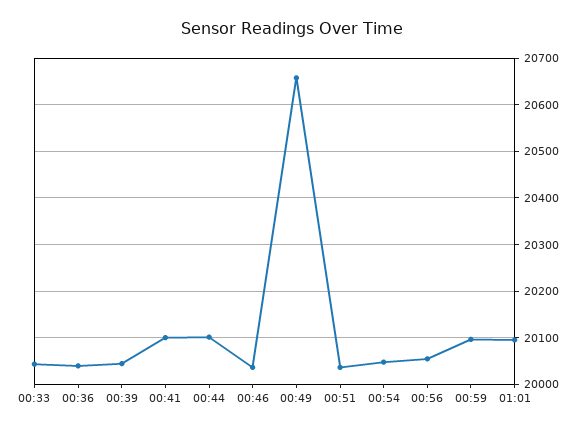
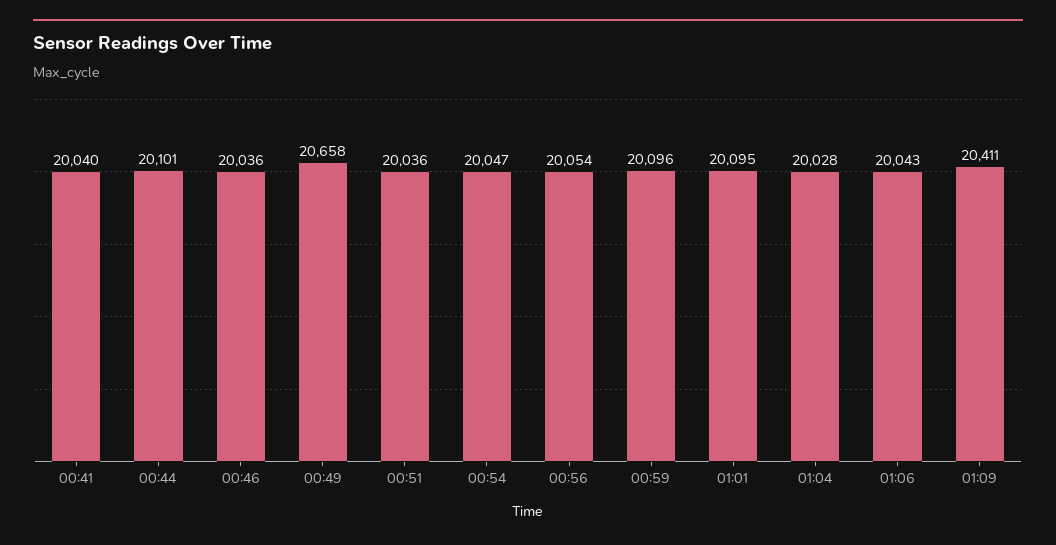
00:33: 20040 -> none
00:36: 20040 -> none
00:39: 20040 -> none
00:41: 20100 -> 20040
01:04: none -> 20028
01:06: none -> 20043
01:09: none -> 20411

